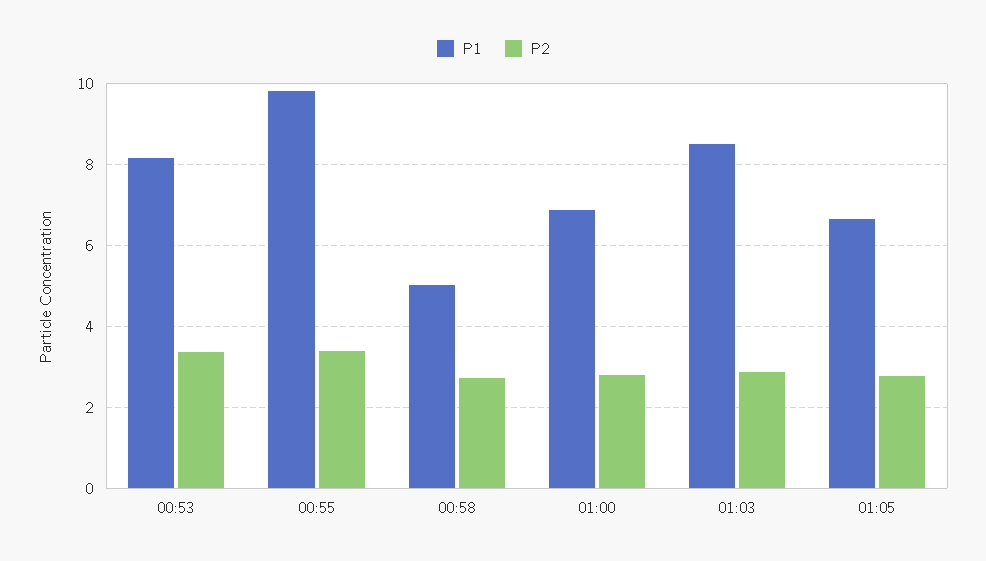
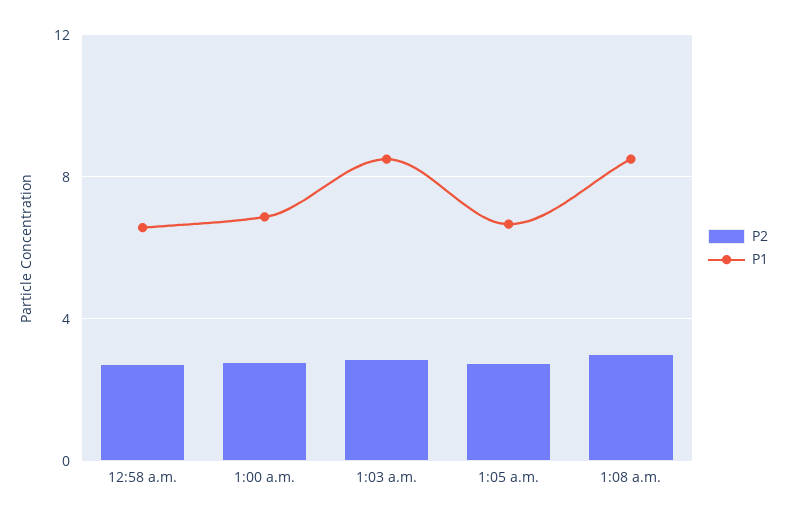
P1, 00:53: 8.2 -> none
P2, 00:53: 3.4 -> none
P1, 00:55: 9.8 -> none
P2, 00:55: 3.4 -> none
P1, 00:58: 5 -> 6.5
P2, 1:08 a.m.: none -> 3
P1, 1:08 a.m.: none -> 8.5

